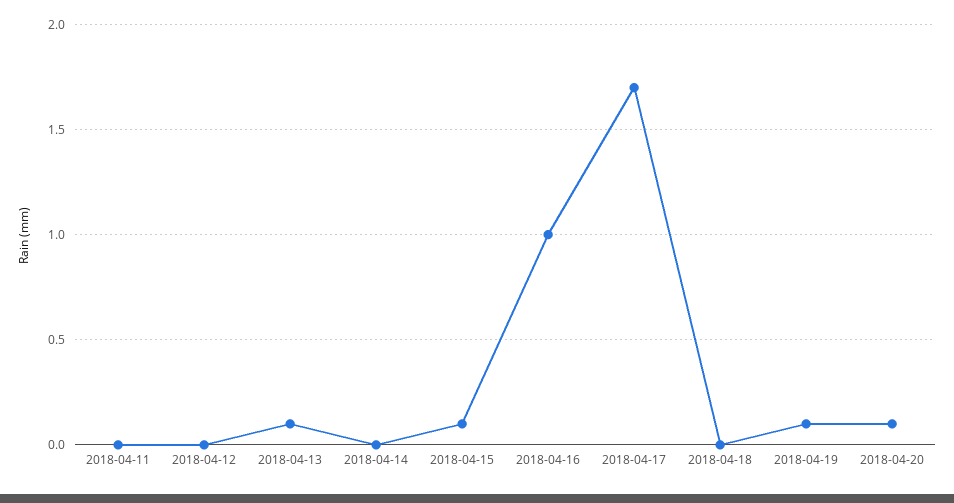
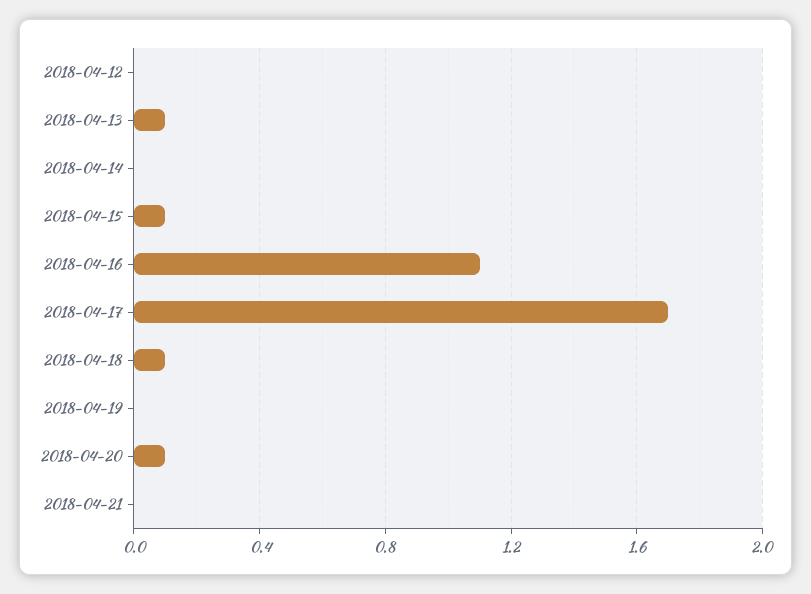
2018-04-11: 0 -> none
2018-04-16: 1 -> 1.1
2018-04-18: 0 -> 0.1
2018-04-19: 0.1 -> 0
2018-04-21: none -> 0

